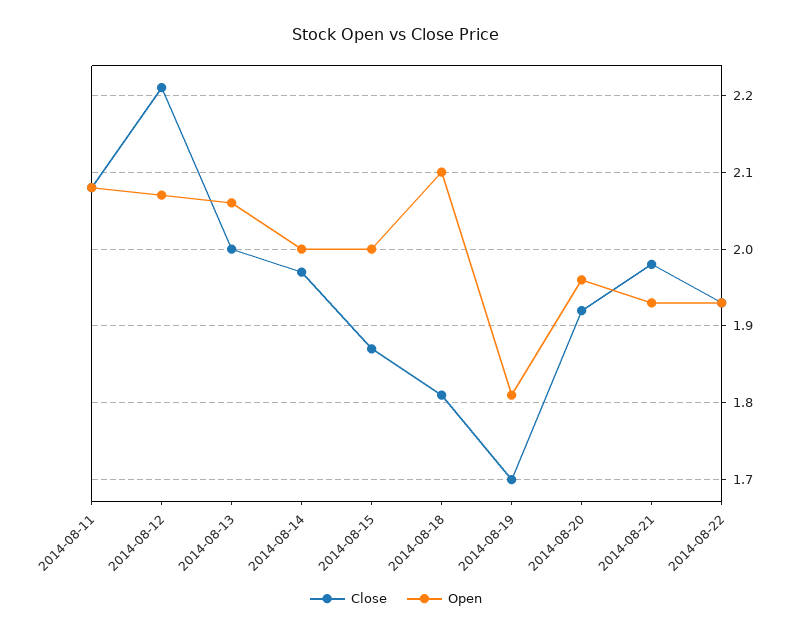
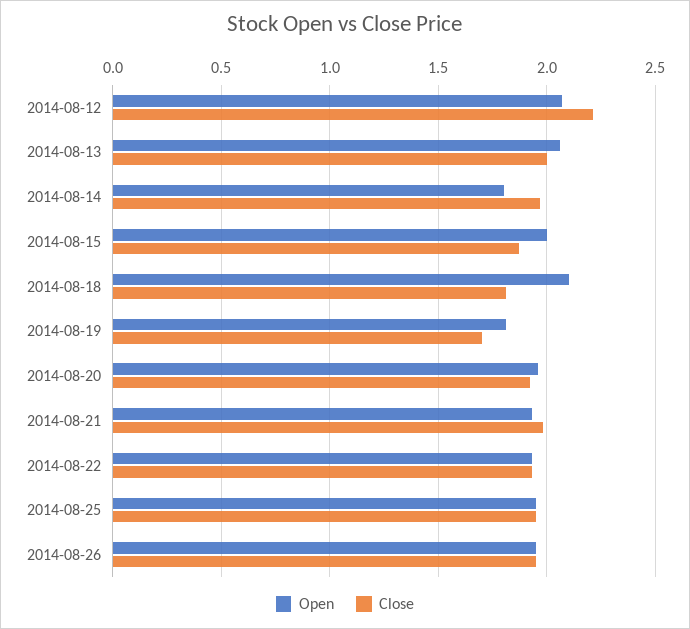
Close, 2014-08-11: 2.08 -> none
Open, 2014-08-11: 2.08 -> none
Open, 2014-08-14: 2 -> 1.8
Open, 2014-08-25: none -> 1.95
Close, 2014-08-25: none -> 1.95
Open, 2014-08-26: none -> 1.95
Close, 2014-08-26: none -> 1.95

